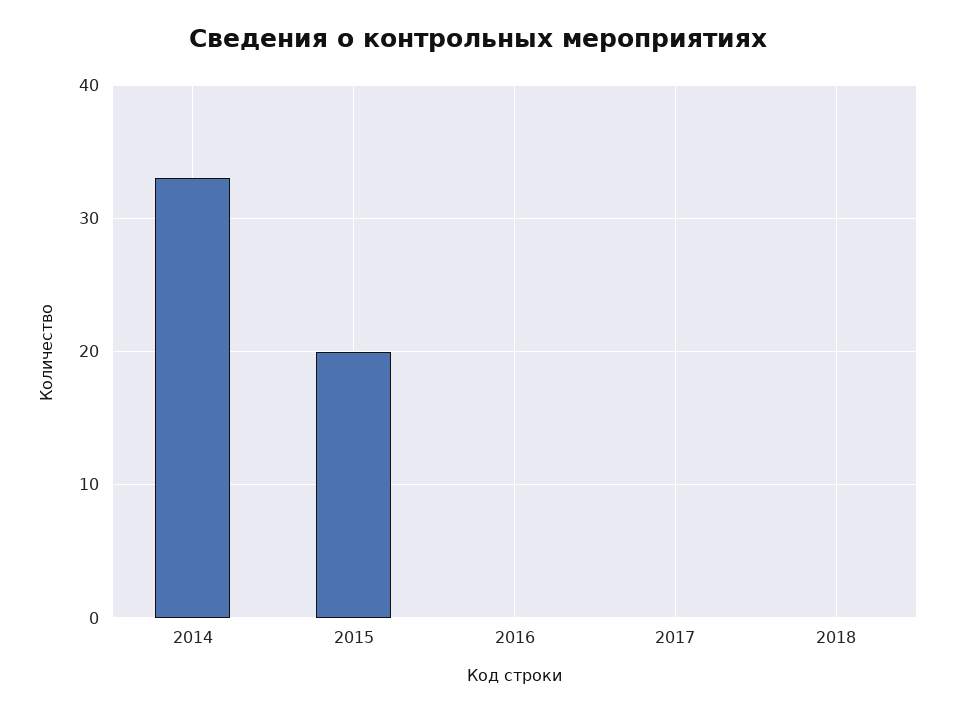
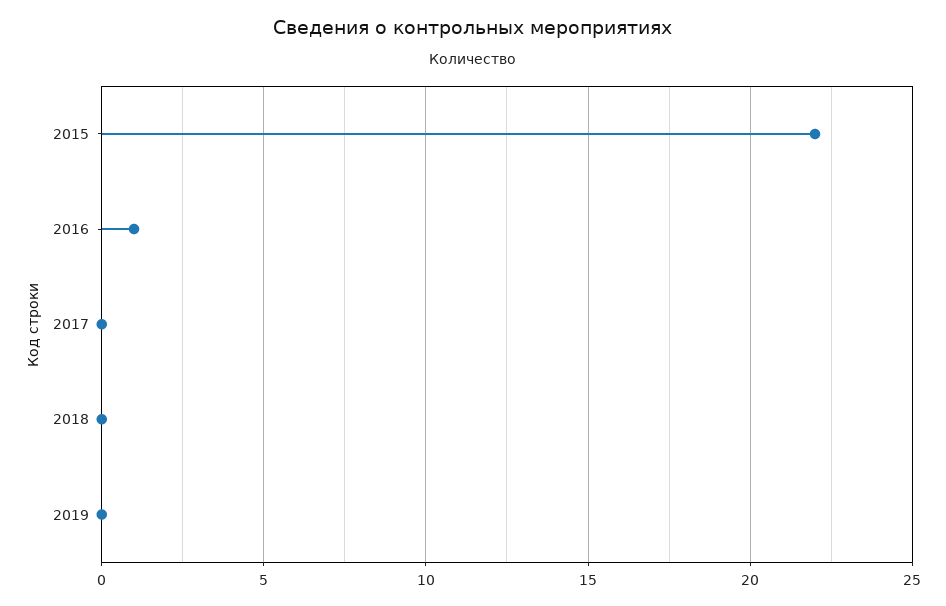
2014: 33 -> none
2015: 20 -> 22
2016: 0 -> 1
2019: none -> 0

